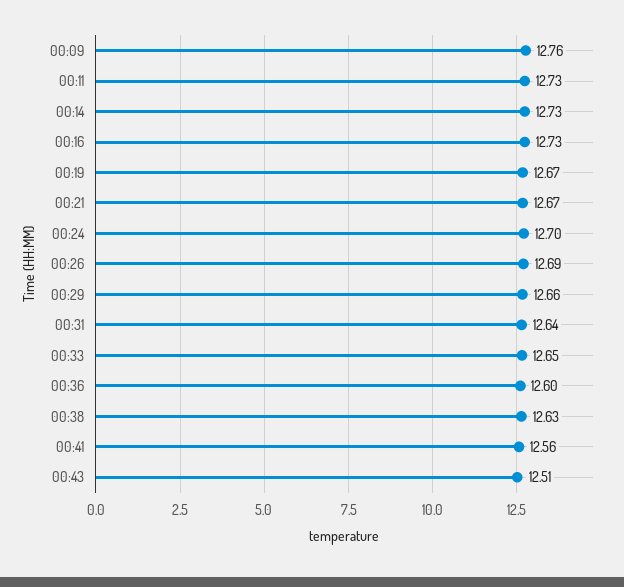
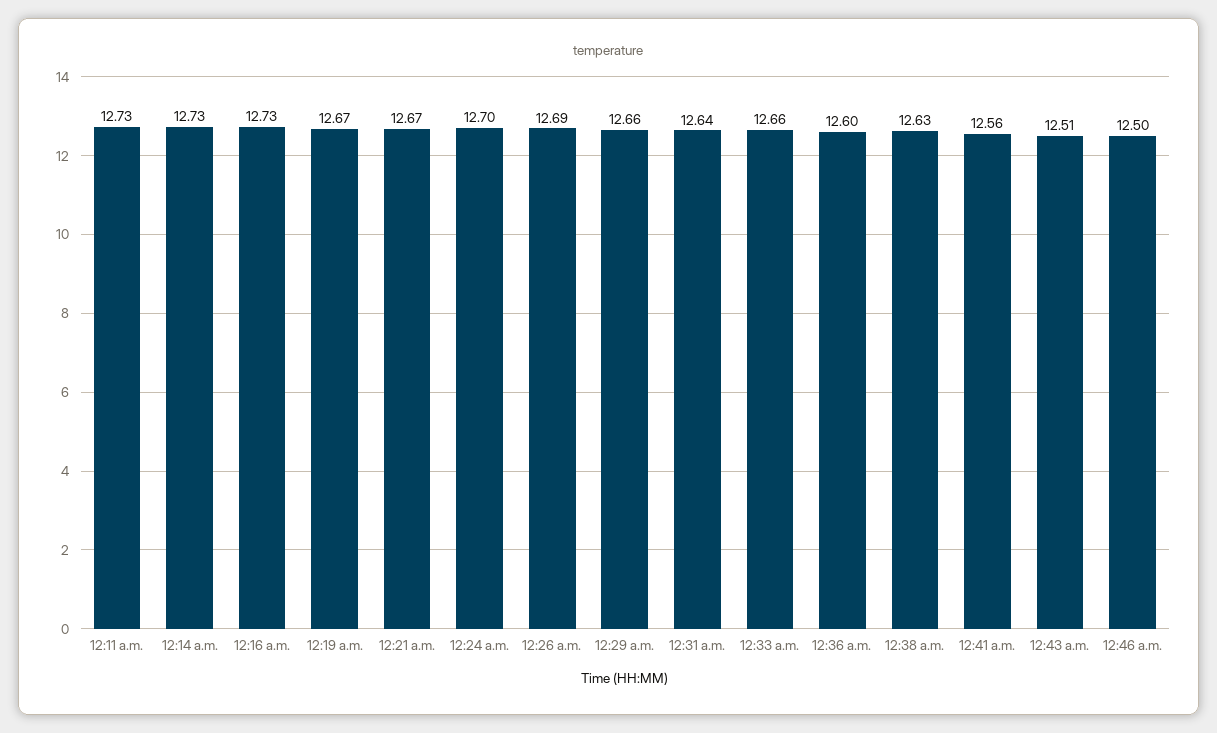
00:09: 12.76 -> none
00:33: 12.65 -> 12.66
12:46 a.m.: none -> 12.5

